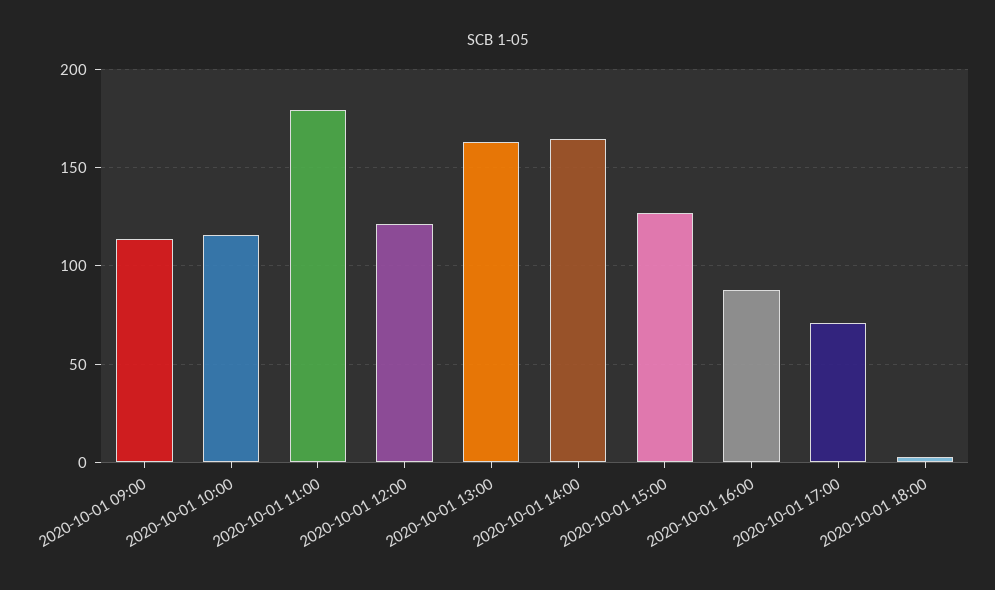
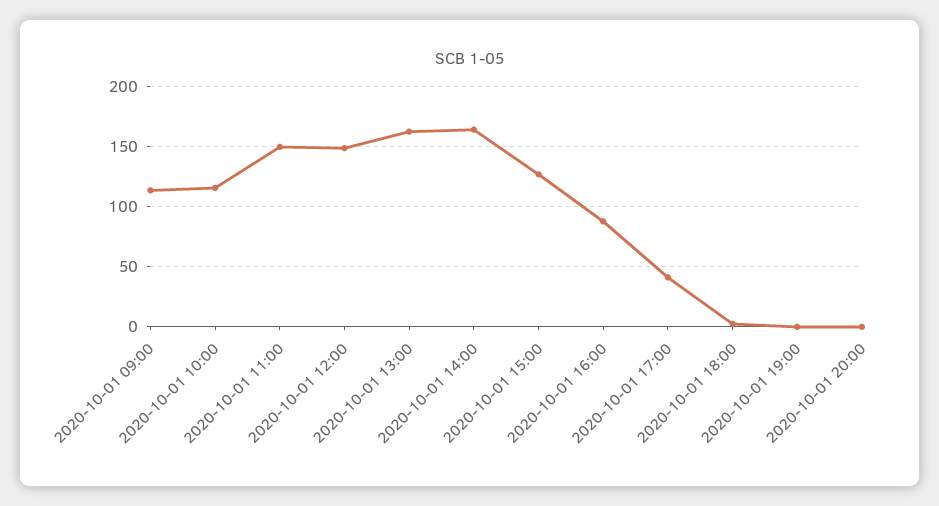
2020-10-01 11:00: 180 -> 150
2020-10-01 12:00: 120 -> 150
2020-10-01 17:00: 70 -> 40
2020-10-01 19:00: none -> 0
2020-10-01 20:00: none -> 0

